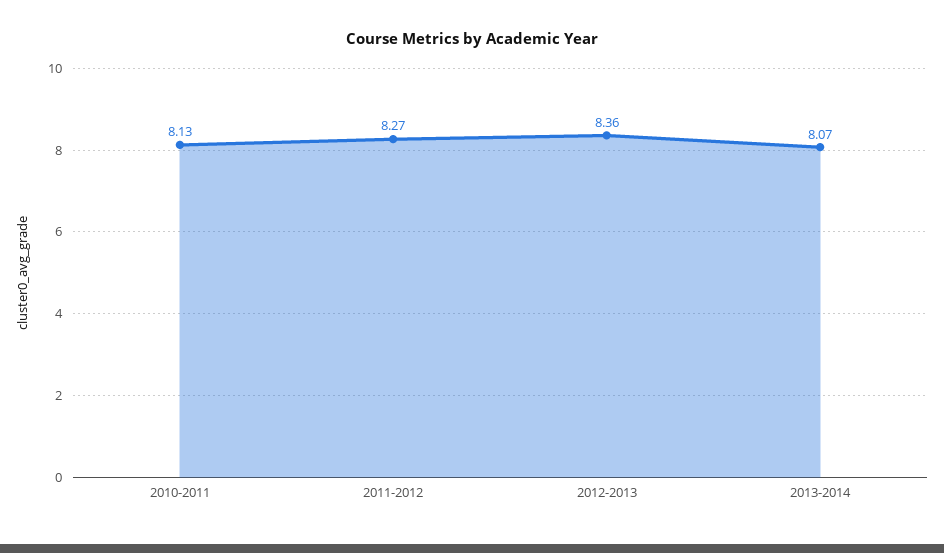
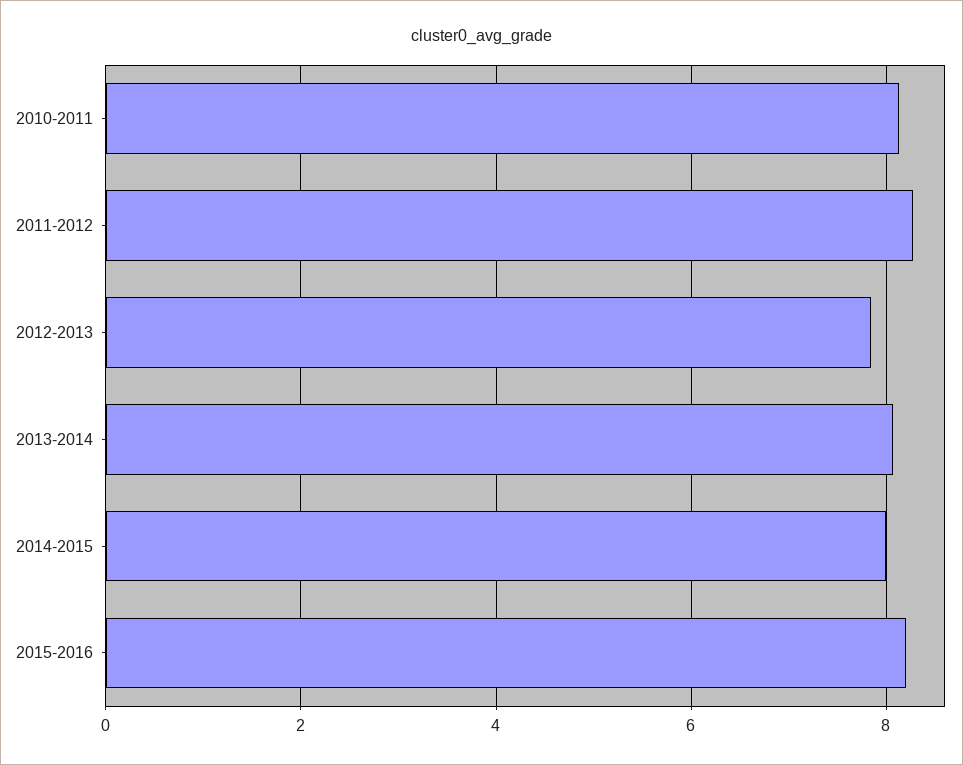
2012-2013: 8.36 -> 7.8
2014-2015: none -> 8
2015-2016: none -> 8.2

